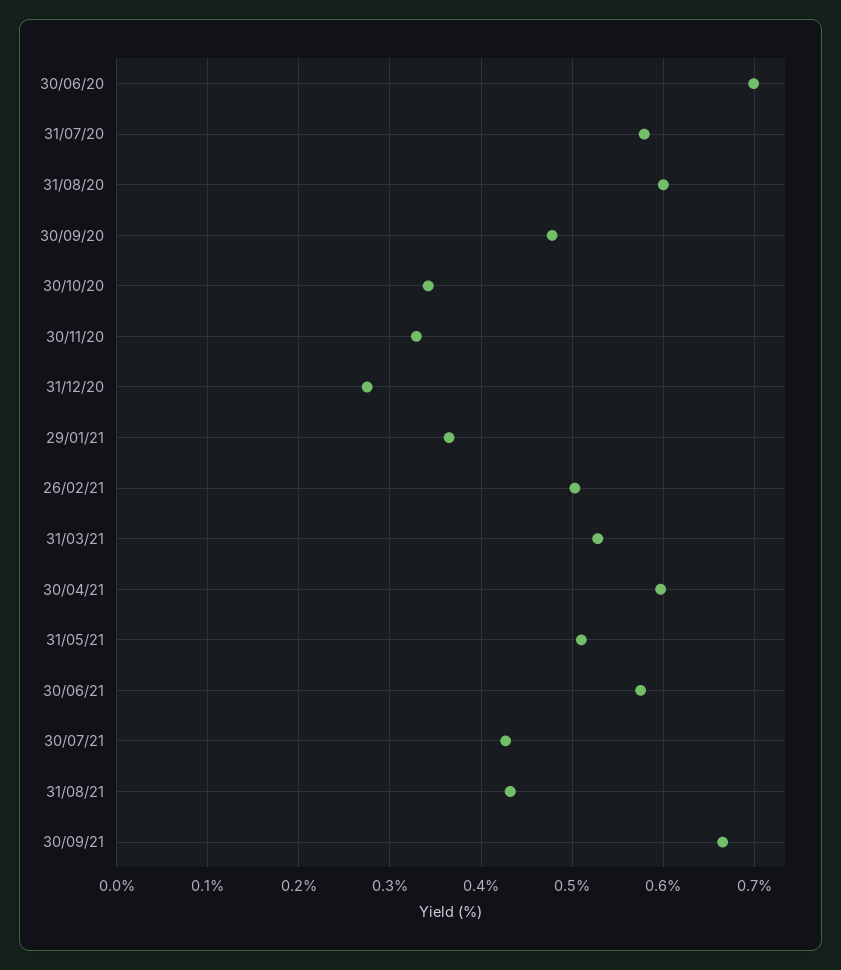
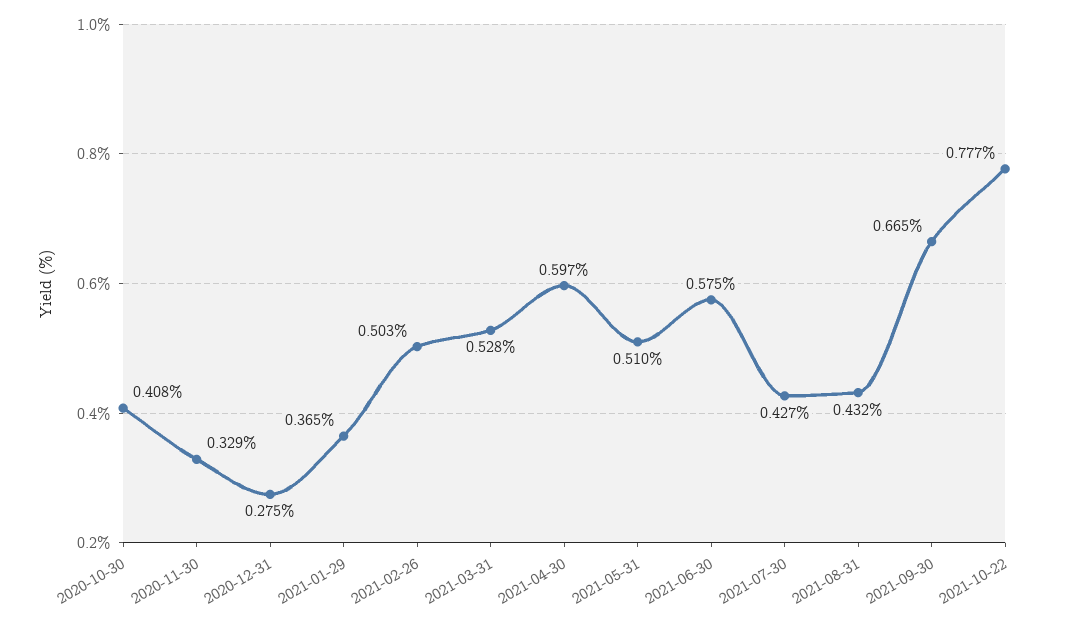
30/06/20: 0.7 -> none
31/07/20: 0.58 -> none
31/08/20: 0.6 -> none
30/09/20: 0.48 -> none
30/10/20: 0.34 -> 0.408
2021-10-22: none -> 0.777

